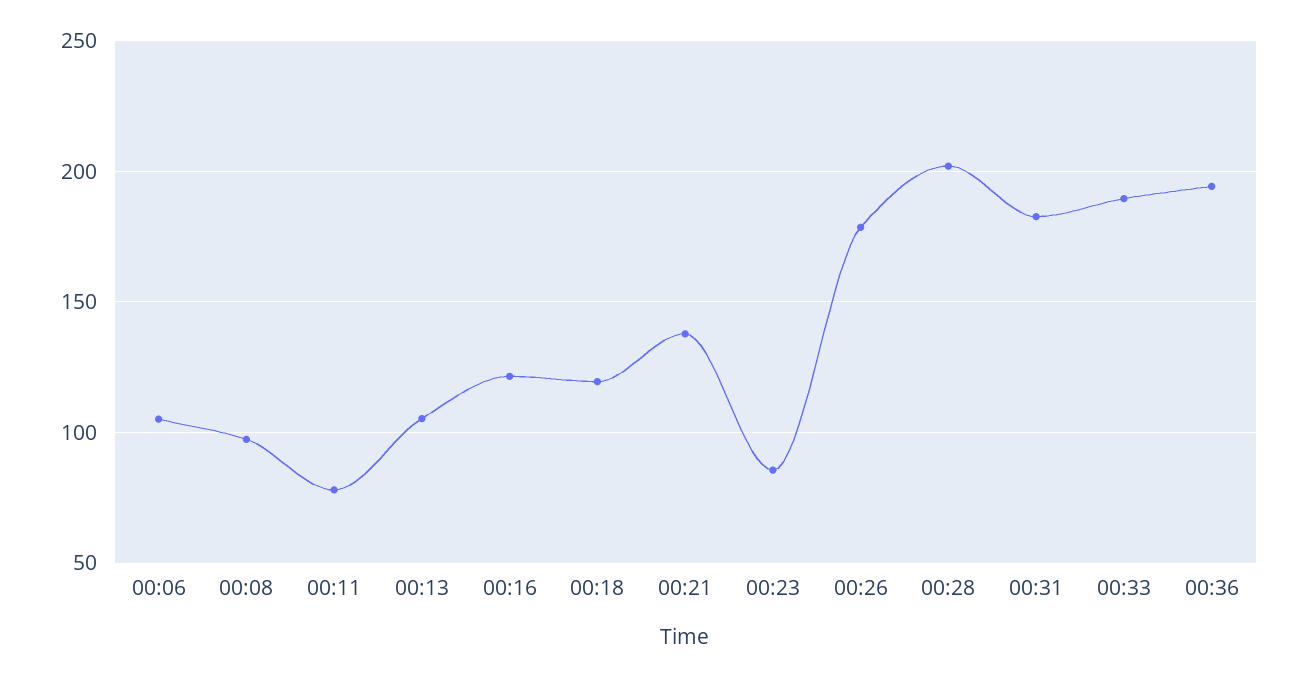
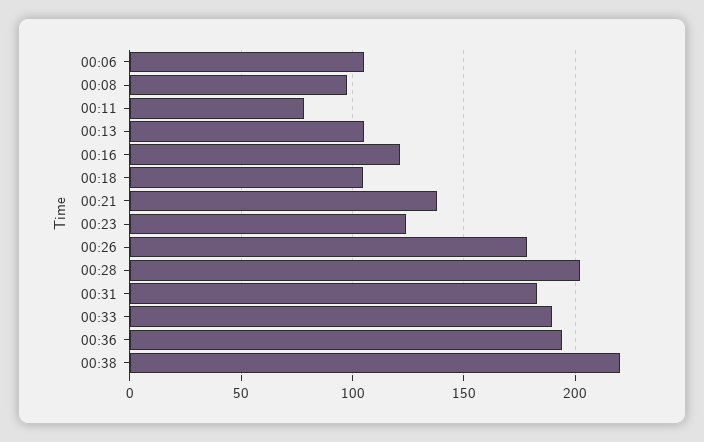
00:18: 120 -> 105
00:23: 85 -> 125
00:38: none -> 220

